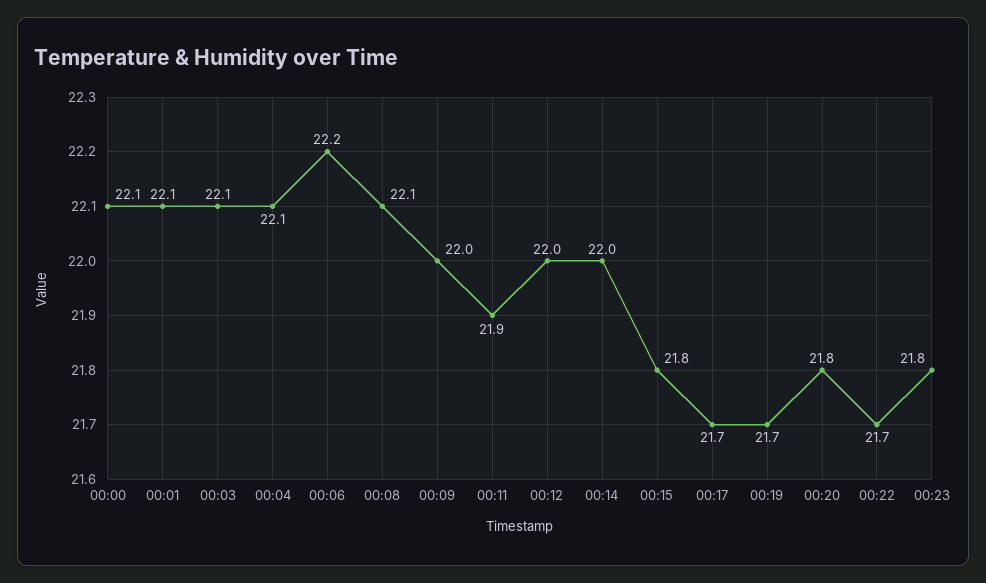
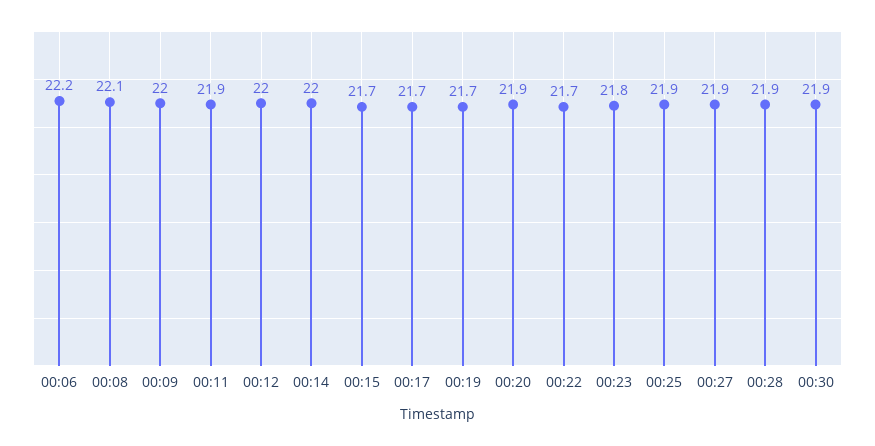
00:00: 22.1 -> none
00:01: 22.1 -> none
00:03: 22.1 -> none
00:04: 22.1 -> none
00:15: 21.8 -> 21.7
00:20: 21.8 -> 21.9
00:25: none -> 21.9
00:27: none -> 21.9
00:28: none -> 21.9
00:30: none -> 21.9

